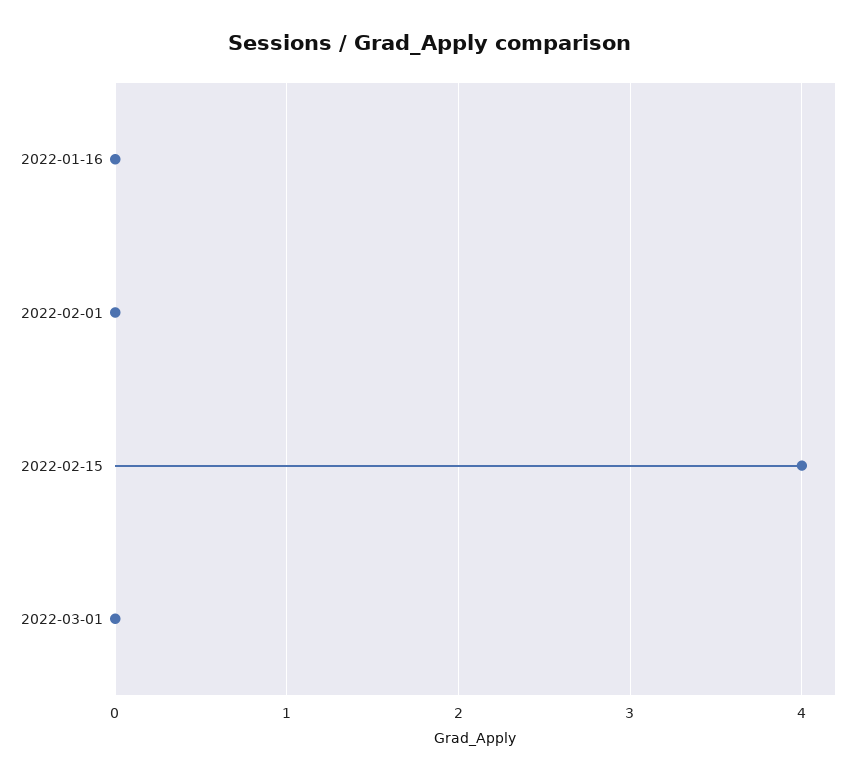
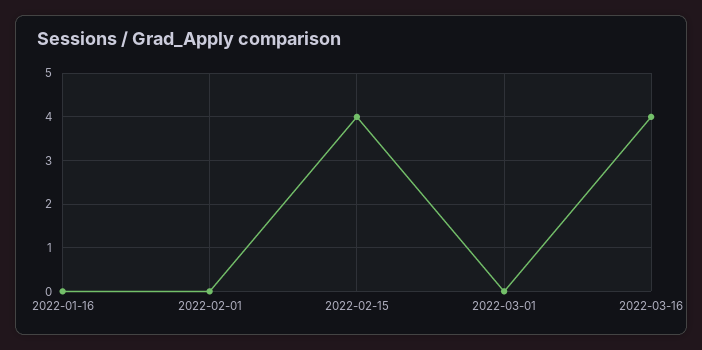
2022-03-16: none -> 4

